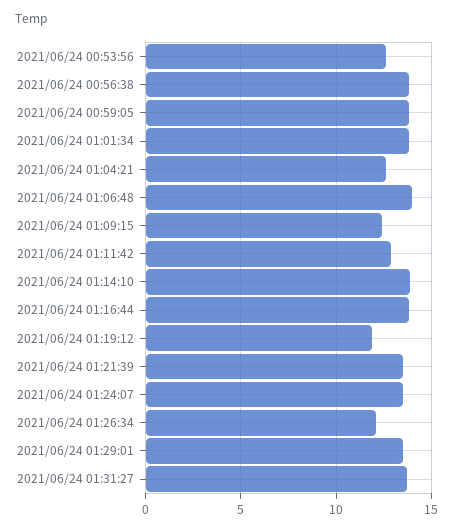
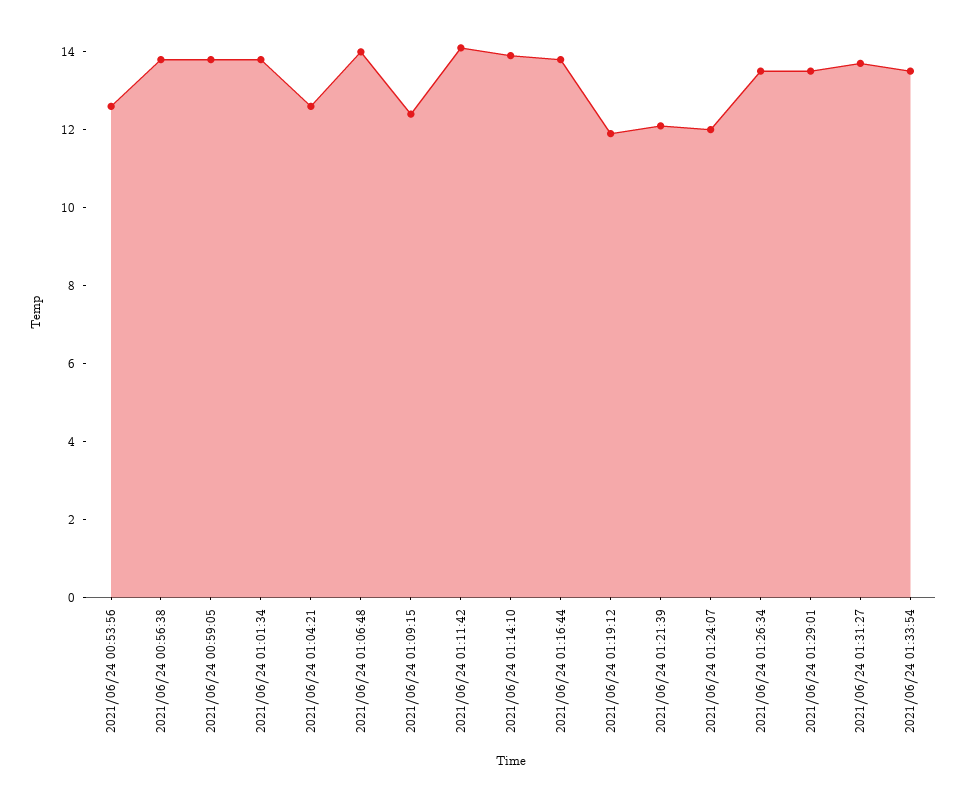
2021/06/24 01:11:42: 13 -> 14
2021/06/24 01:21:39: 13.5 -> 12
2021/06/24 01:24:07: 13.5 -> 12
2021/06/24 01:26:34: 12 -> 13.5
2021/06/24 01:33:54: none -> 13.5

